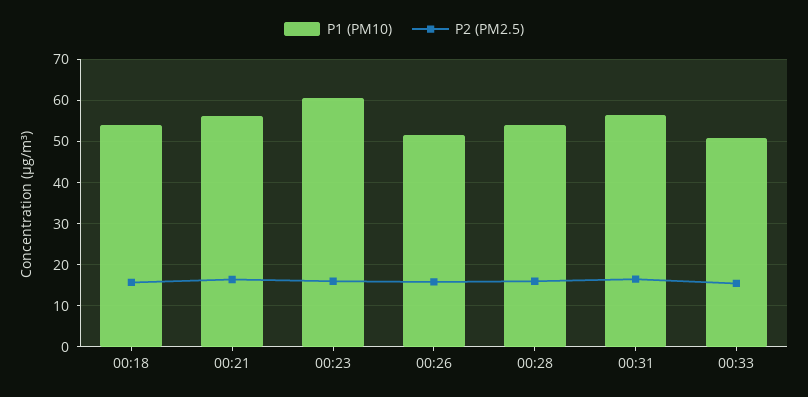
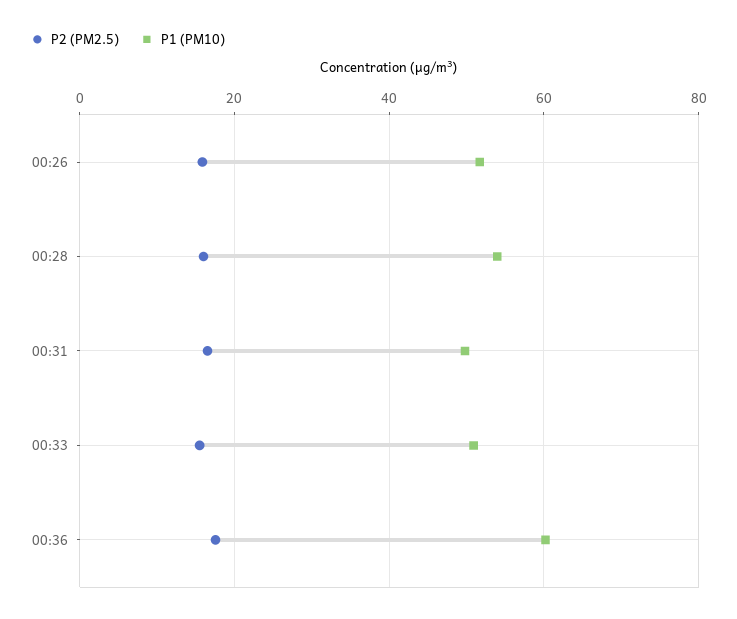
P1 (PM10), 00:18: 54 -> none
P2 (PM2.5), 00:18: 16 -> none
P1 (PM10), 00:21: 56 -> none
P2 (PM2.5), 00:21: 16 -> none
P1 (PM10), 00:23: 60 -> none
P2 (PM2.5), 00:23: 16 -> none
P1 (PM10), 00:31: 56 -> 50
P2 (PM2.5), 00:36: none -> 18
P1 (PM10), 00:36: none -> 60

